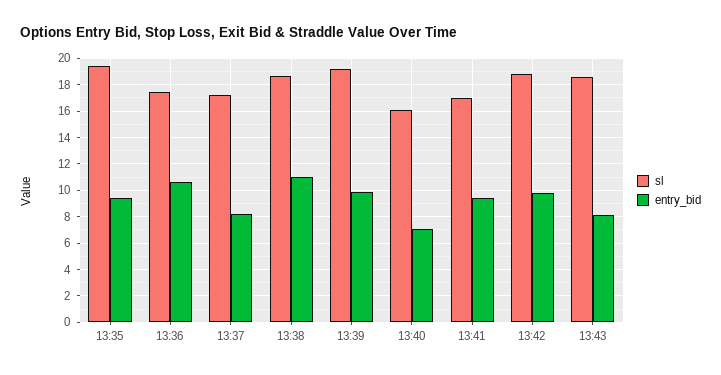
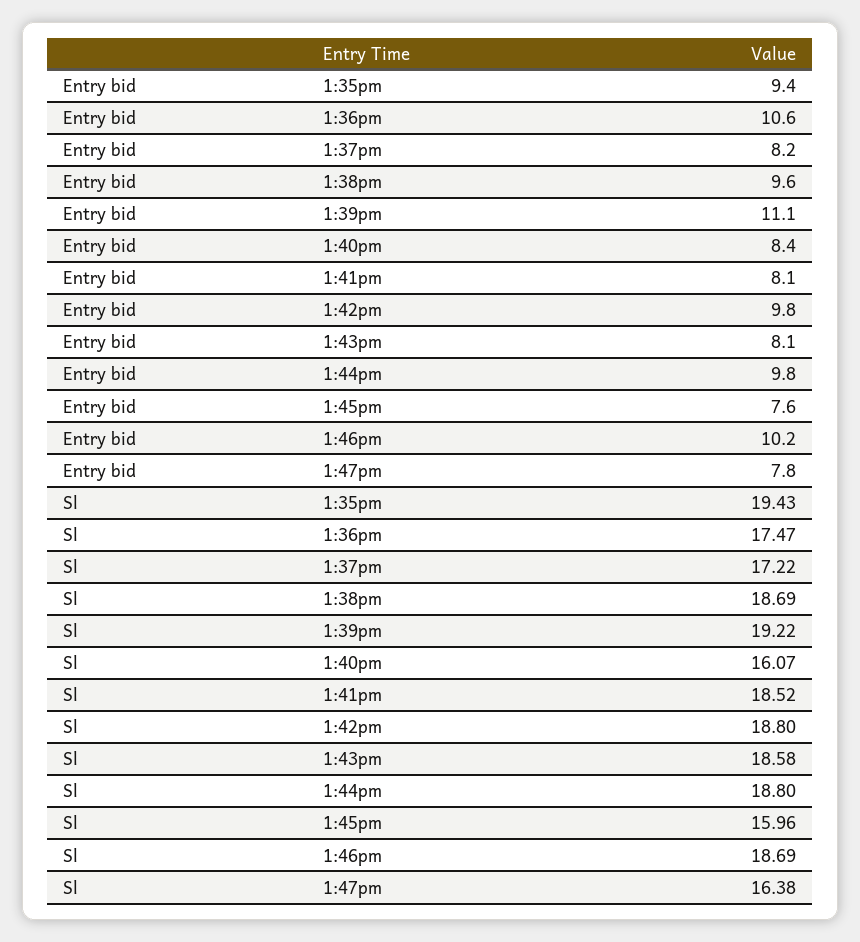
entry_bid, 13:38: 11 -> 9.6
entry_bid, 13:39: 10 -> 11.1
entry_bid, 13:40: 7 -> 8.4
sl, 13:41: 17 -> 18.52
entry_bid, 13:41: 9.5 -> 8.1
entry_bid, 1:44pm: none -> 9.8
entry_bid, 1:45pm: none -> 7.6
entry_bid, 1:46pm: none -> 10.2
entry_bid, 1:47pm: none -> 7.8
sl, 1:44pm: none -> 18.8
sl, 1:45pm: none -> 15.96
sl, 1:46pm: none -> 18.69
sl, 1:47pm: none -> 16.38

